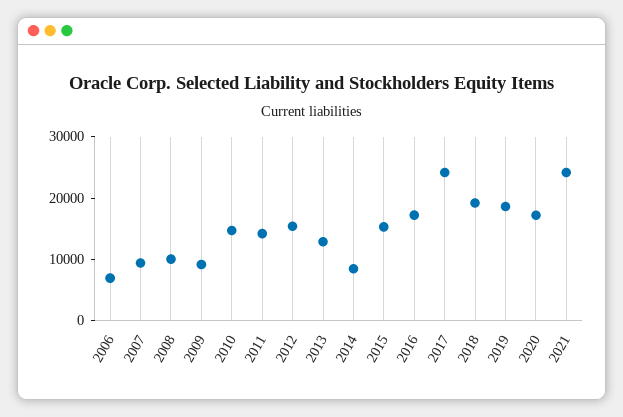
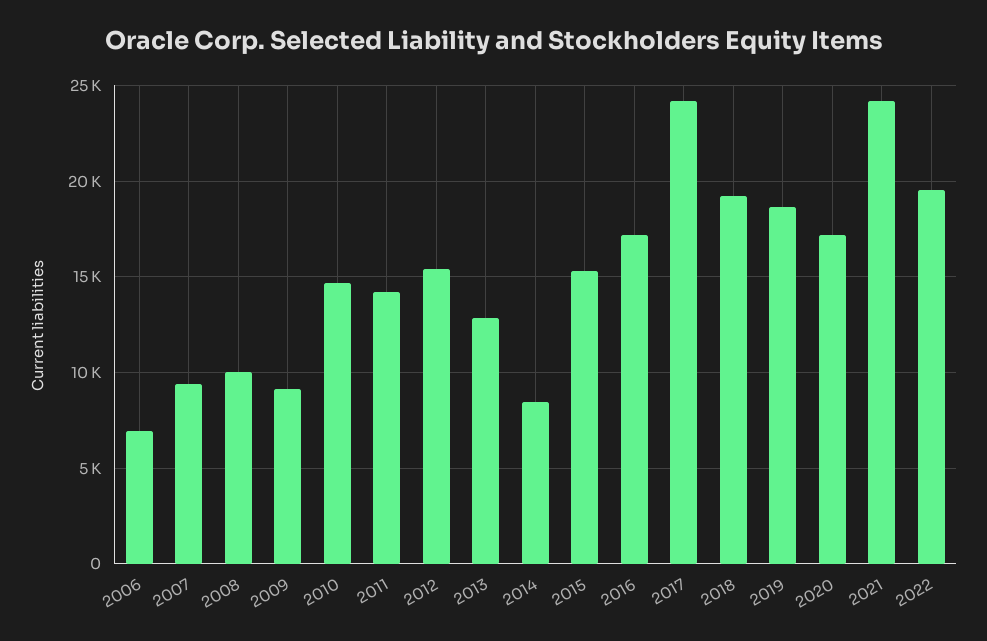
2022: none -> 19500

